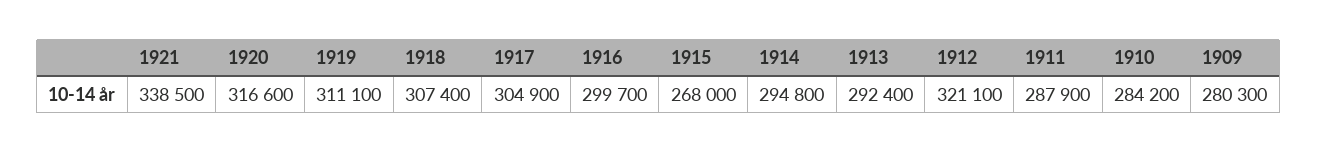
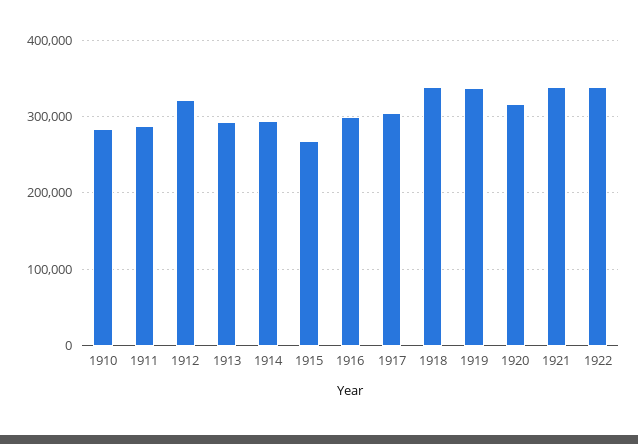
1919: 311100 -> 340000
1918: 307400 -> 340000
1909: 280300 -> none
1922: none -> 340000

